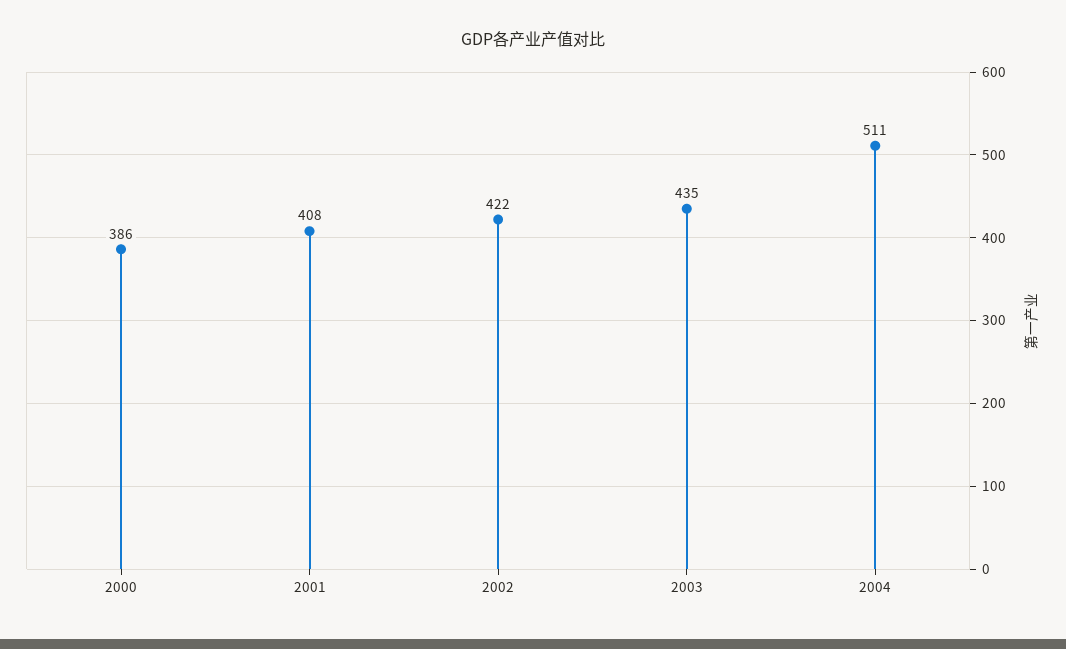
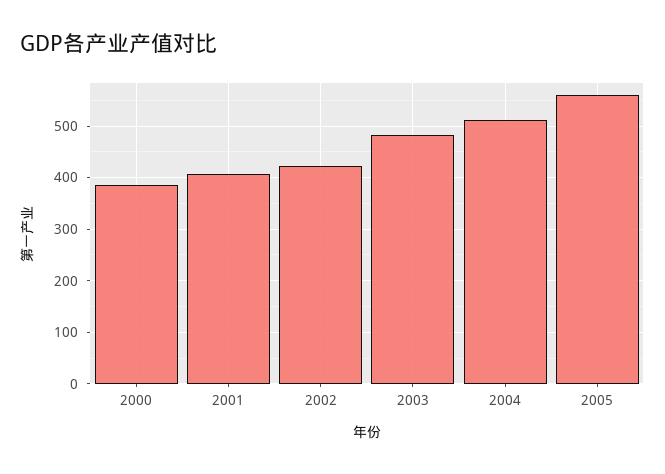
2003: 435 -> 480
2005: none -> 560

